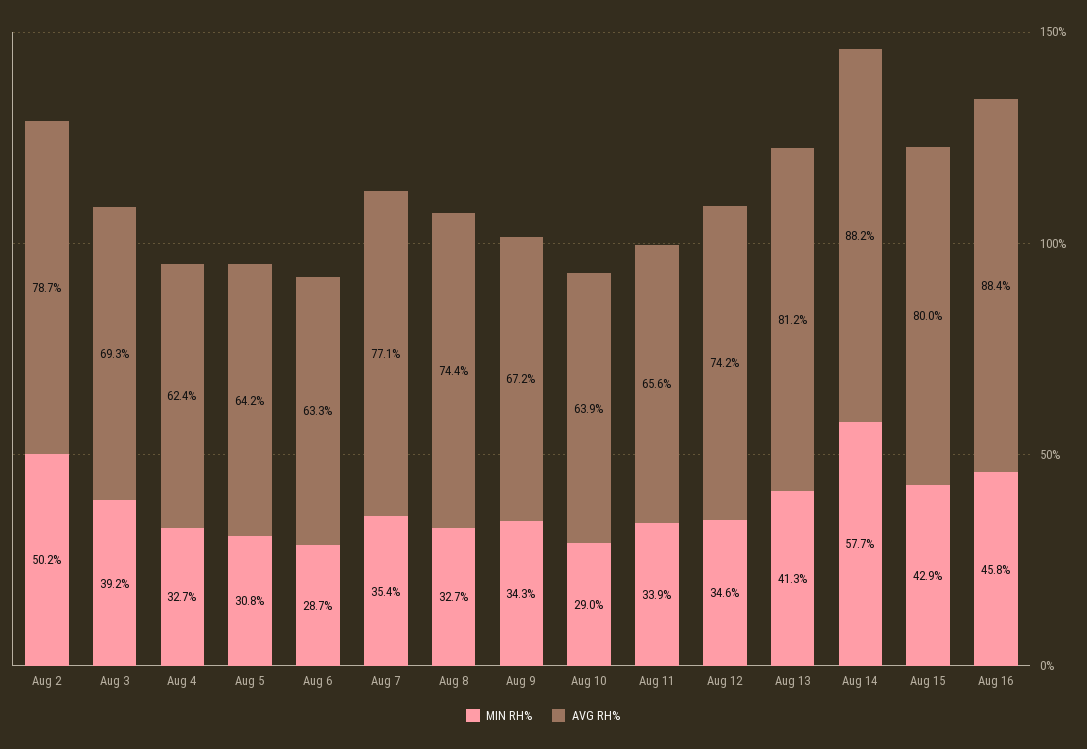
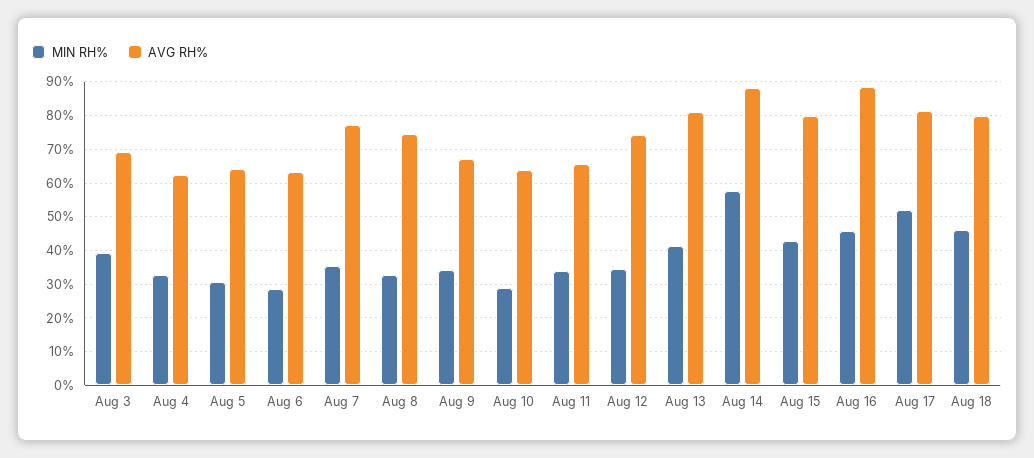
MIN RH%, Aug 2: 50.2 -> none
AVG RH%, Aug 2: 78.7 -> none
MIN RH%, Aug 17: none -> 52
AVG RH%, Aug 17: none -> 82
MIN RH%, Aug 18: none -> 46
AVG RH%, Aug 18: none -> 80

